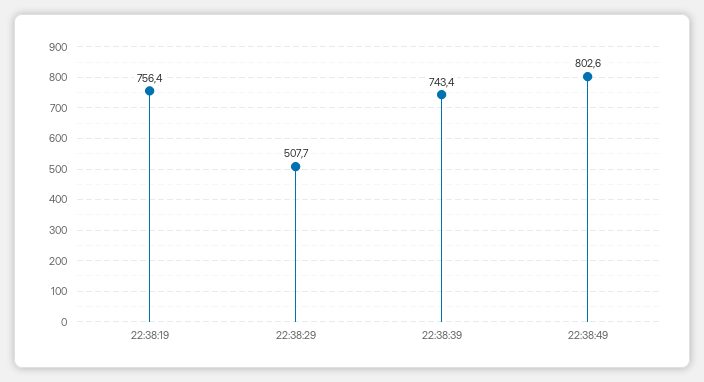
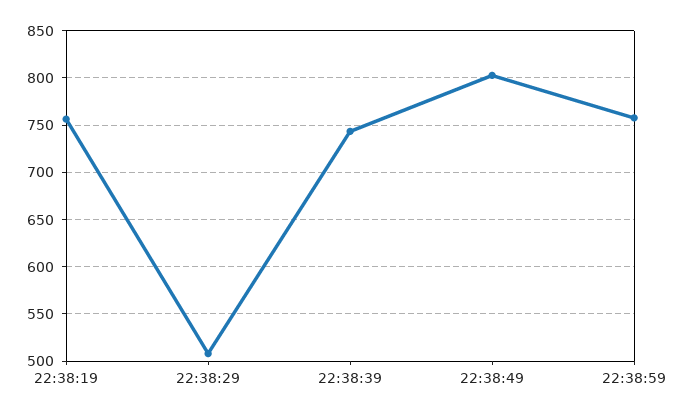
22:38:59: none -> 760

